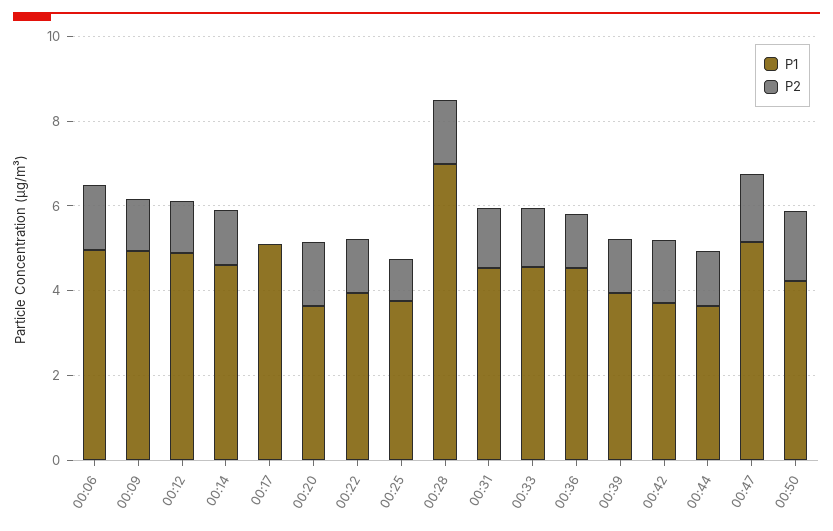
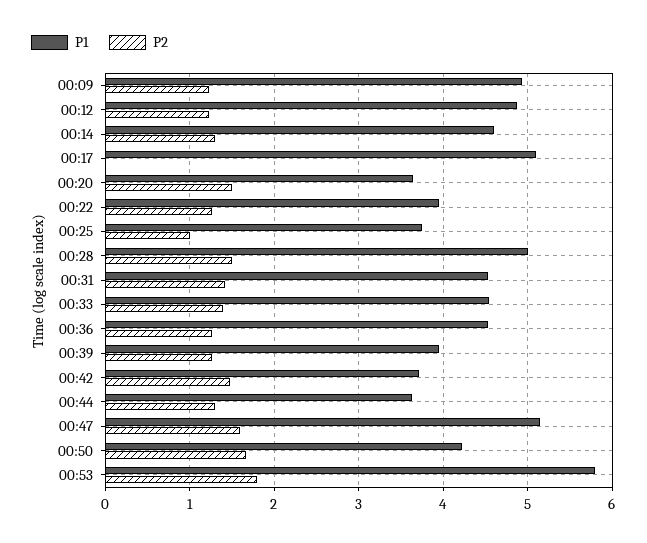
P1, 00:06: 5 -> none
P2, 00:06: 1.5 -> none
P1, 00:28: 7 -> 5
P1, 00:53: none -> 5.8
P2, 00:53: none -> 1.8

